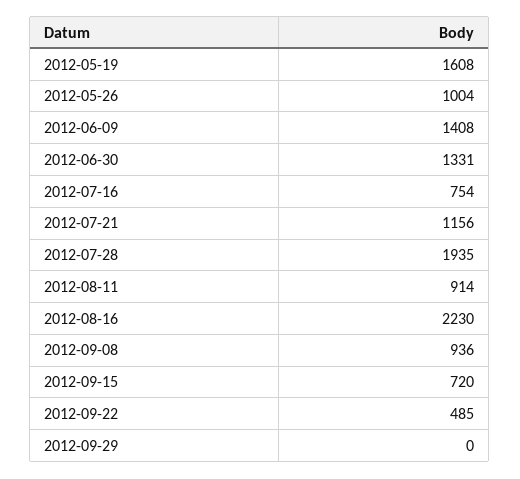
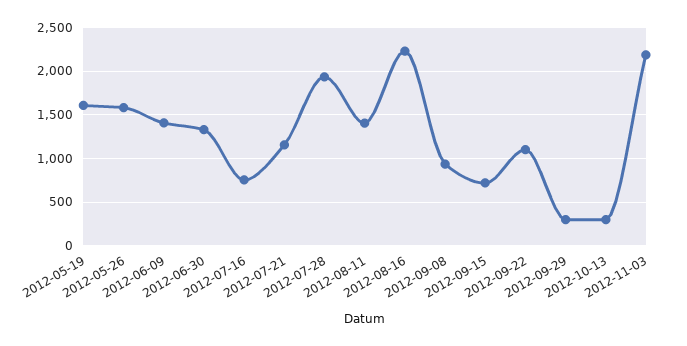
2012-05-26: 1004 -> 1600
2012-08-11: 914 -> 1400
2012-09-22: 485 -> 1100
2012-09-29: 0 -> 300
2012-10-13: none -> 300
2012-11-03: none -> 2200

